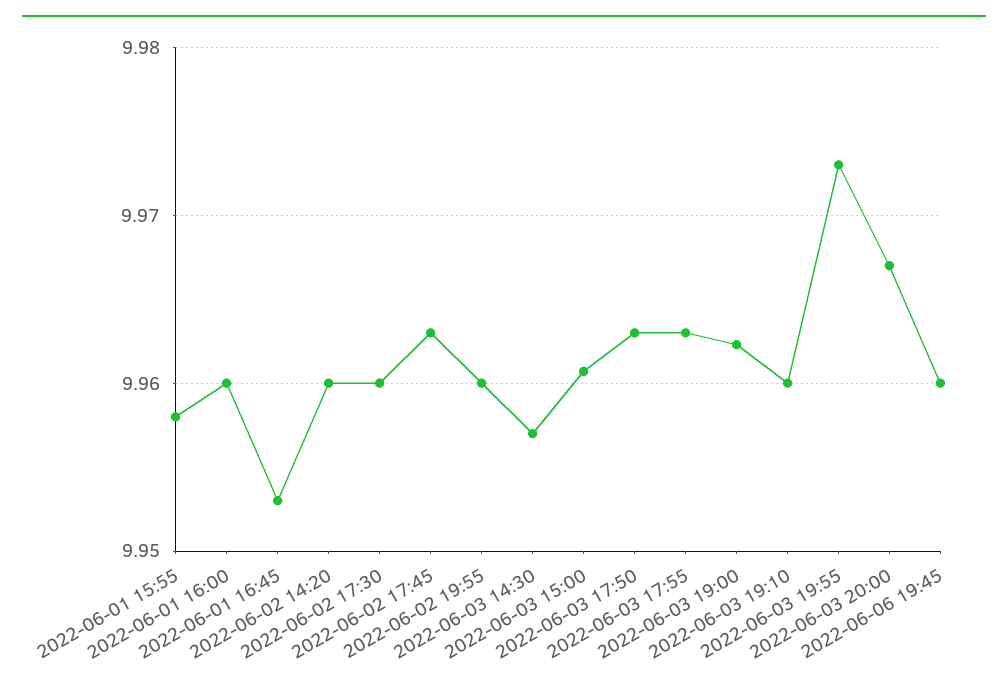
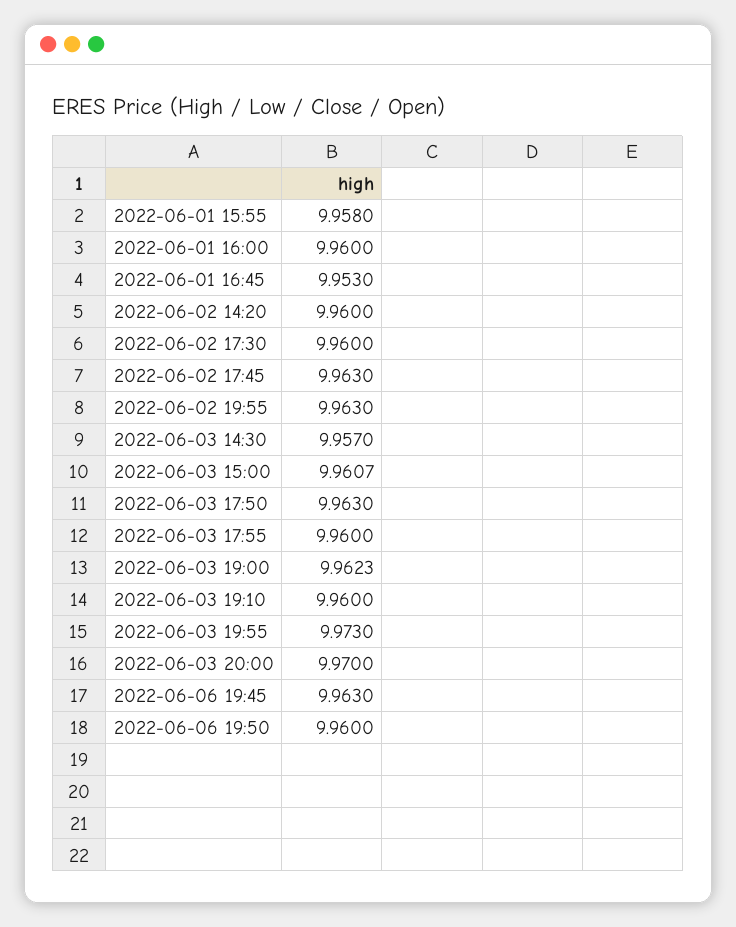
2022-06-02 19:55: 9.96 -> 9.963
2022-06-03 17:55: 9.963 -> 9.96
2022-06-03 20:00: 9.967 -> 9.97
2022-06-06 19:45: 9.96 -> 9.963
2022-06-06 19:50: none -> 9.96

